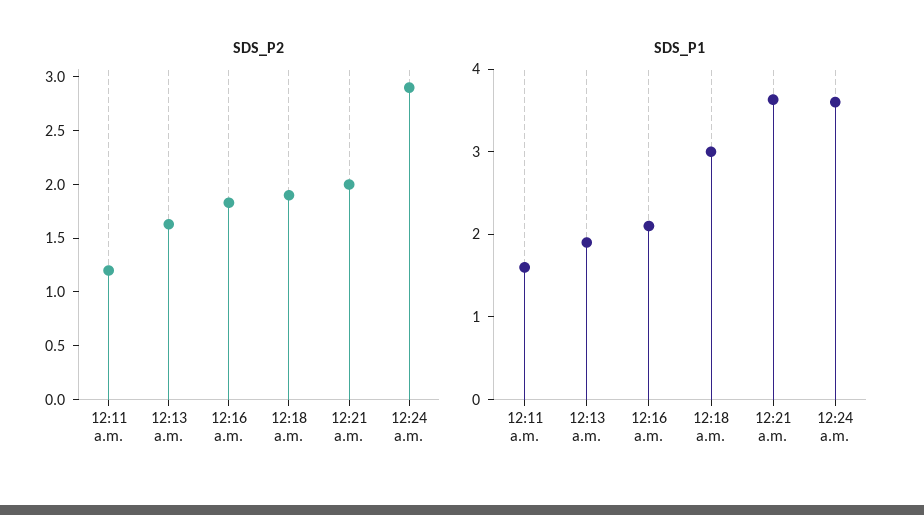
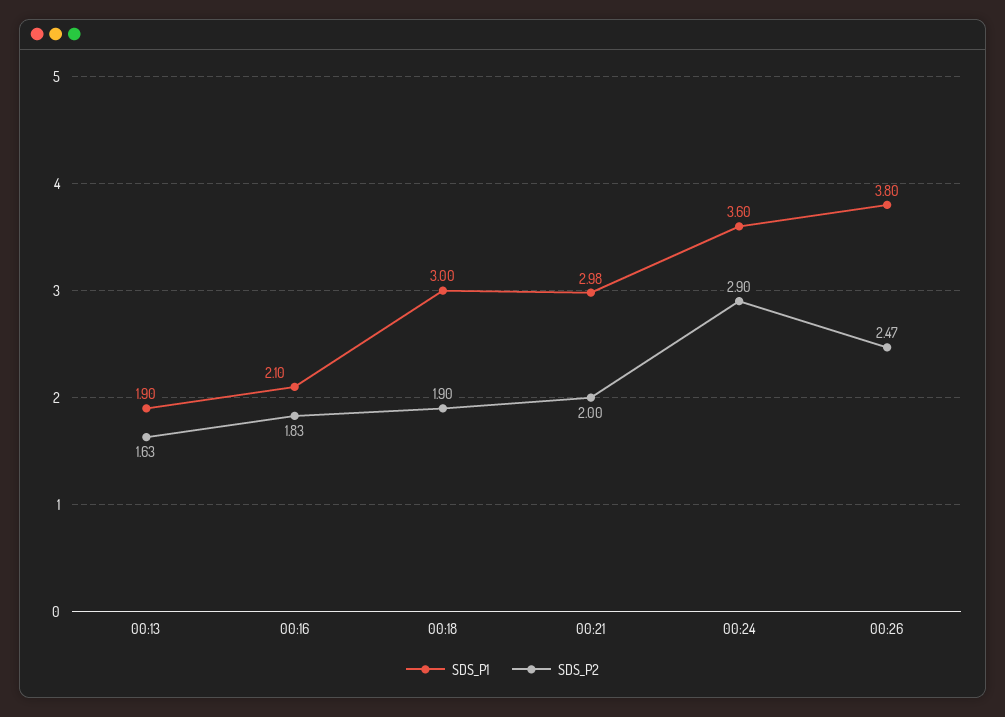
SDS_P2, 12:11 a.m.: 1.2 -> none
SDS_P1, 12:11 a.m.: 1.6 -> none
SDS_P1, 12:21 a.m.: 3.6 -> 2.98
SDS_P1, 00:26: none -> 3.8
SDS_P2, 00:26: none -> 2.47

